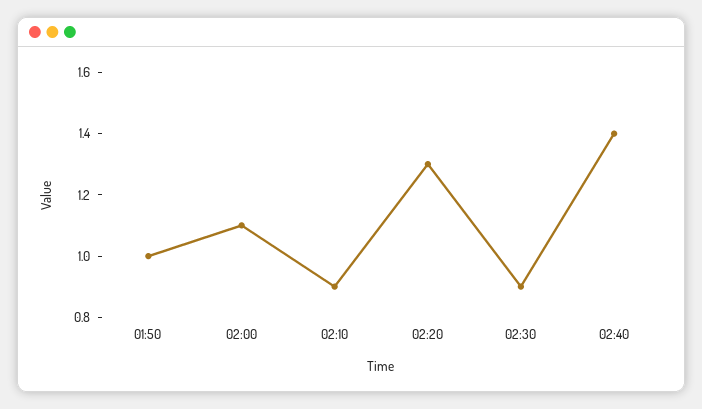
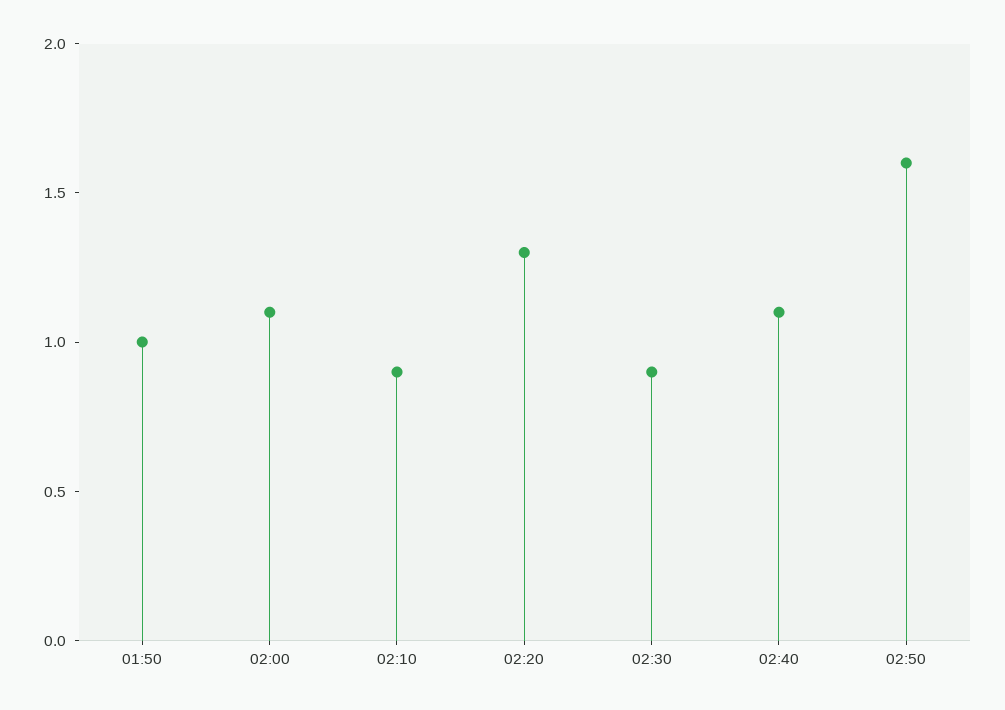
02:40: 1.4 -> 1.1
02:50: none -> 1.6

